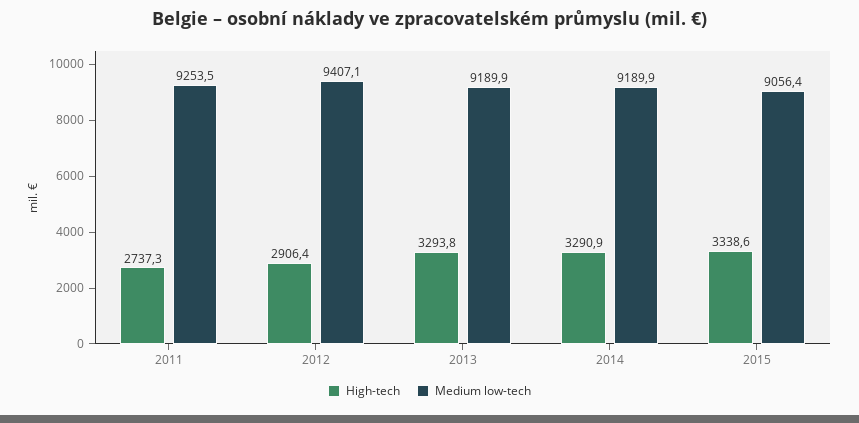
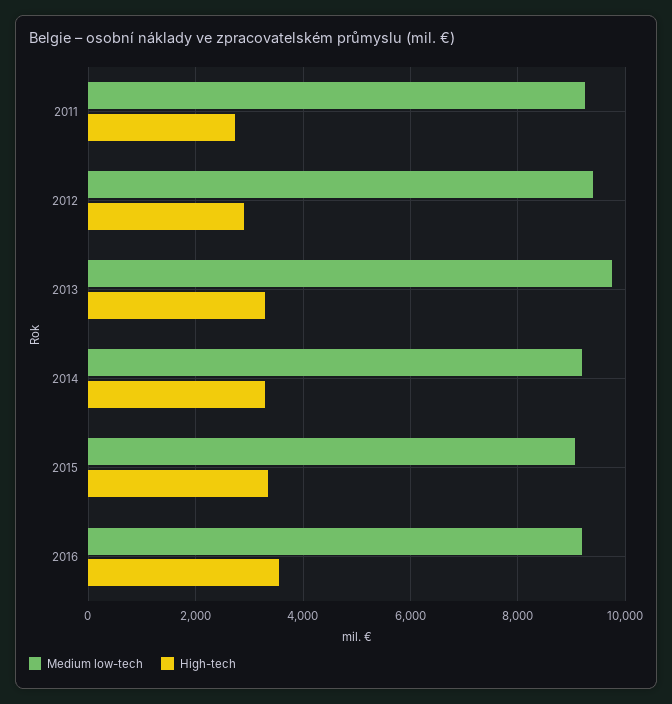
Medium low-tech, 2013: 9189.9 -> 9800
Medium low-tech, 2016: none -> 9200
High-tech, 2016: none -> 3600

